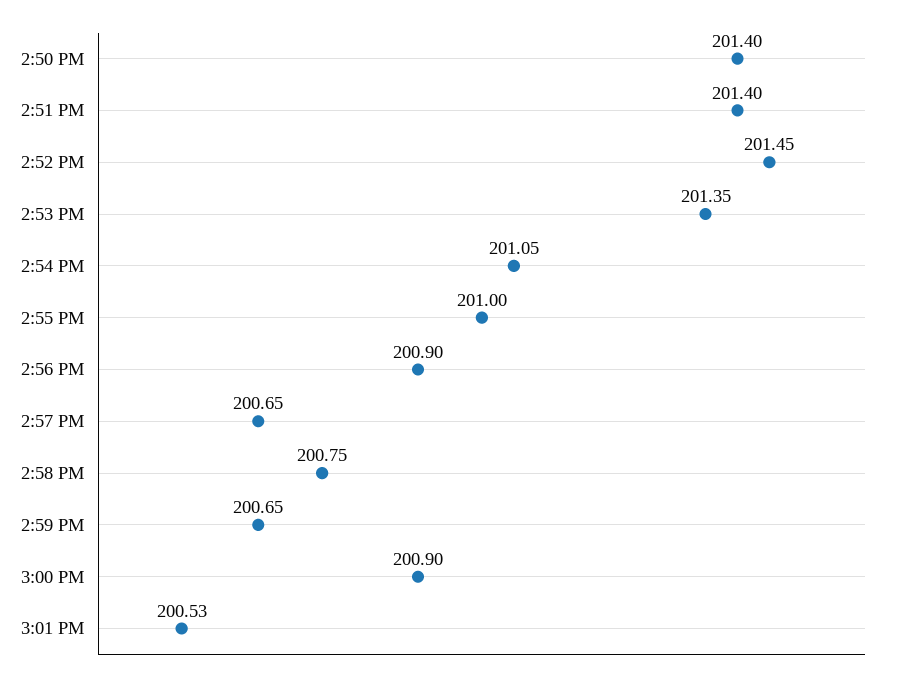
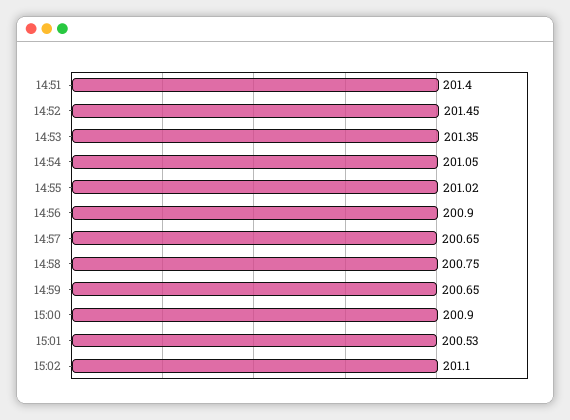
2:50 PM: 201.4 -> none
2:55 PM: 201 -> 201.02
15:02: none -> 201.1

